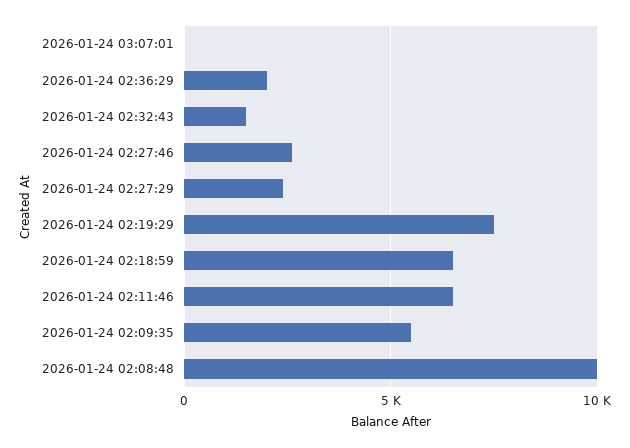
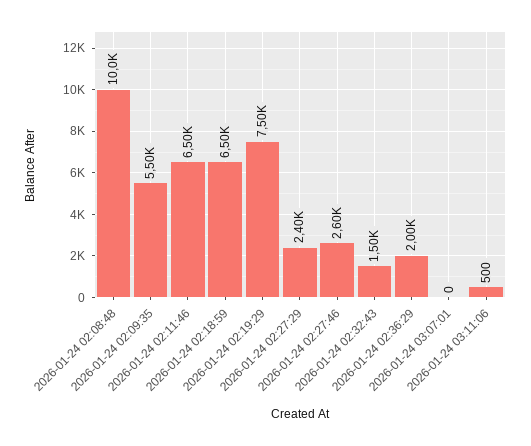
2026-01-24 03:11:06: none -> 500

